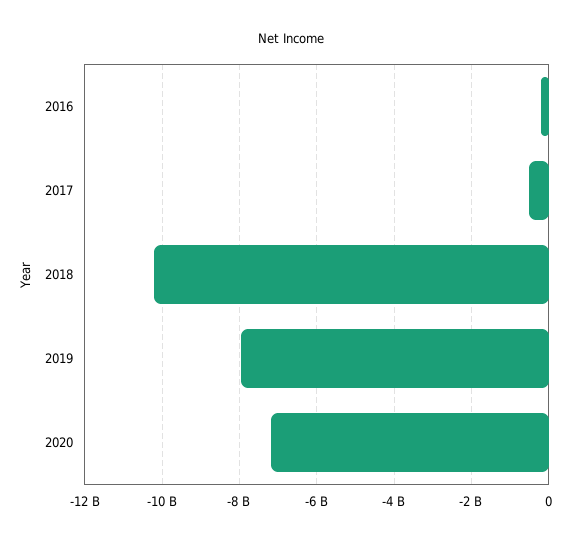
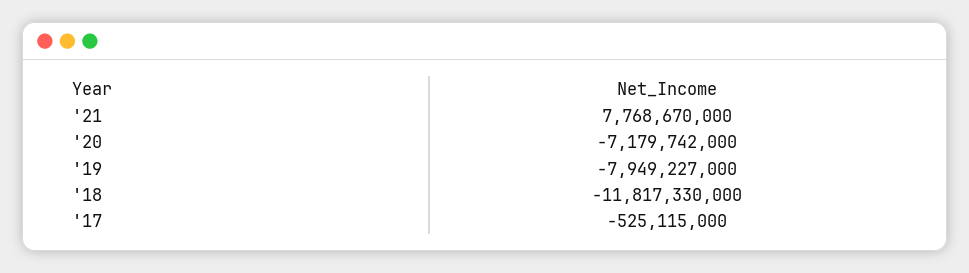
2016: -200000000 -> none
2018: -10200000000 -> -11817330000
'21: none -> 7768670000

